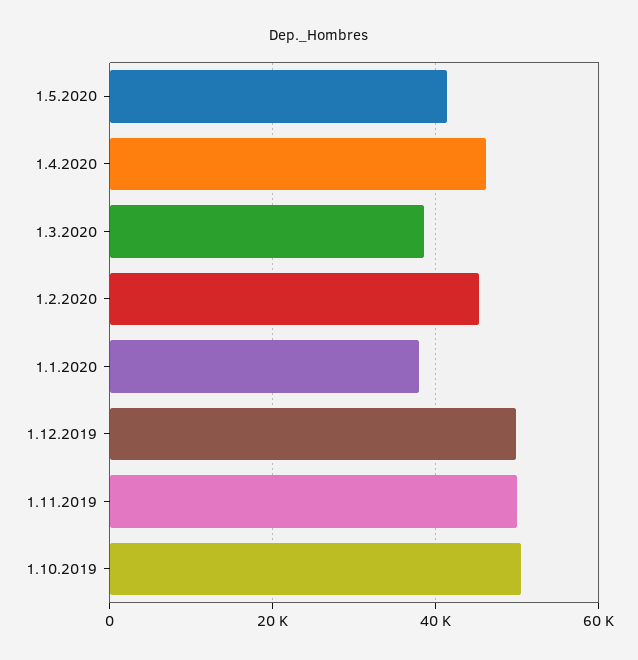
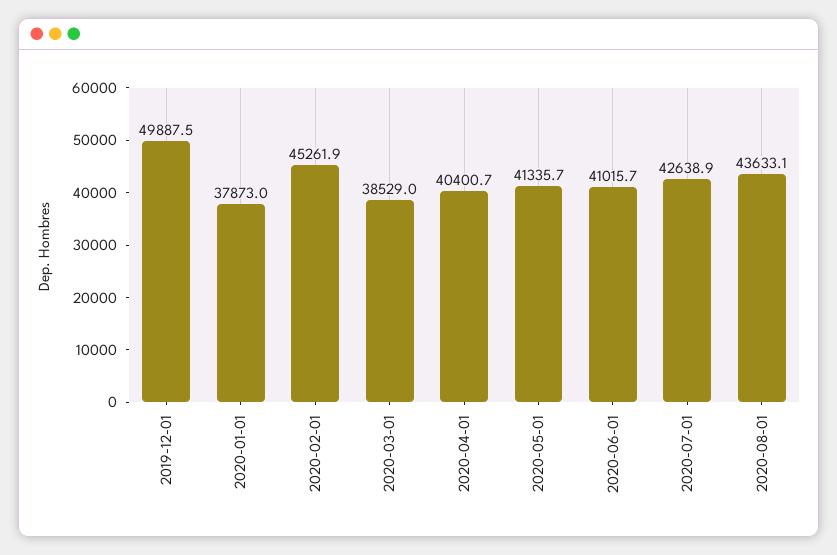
1.4.2020: 46000 -> 40400.7
1.11.2019: 50000 -> none
1.10.2019: 50000 -> none
2020-06-01: none -> 41015.7
2020-07-01: none -> 42638.9
2020-08-01: none -> 43633.1

